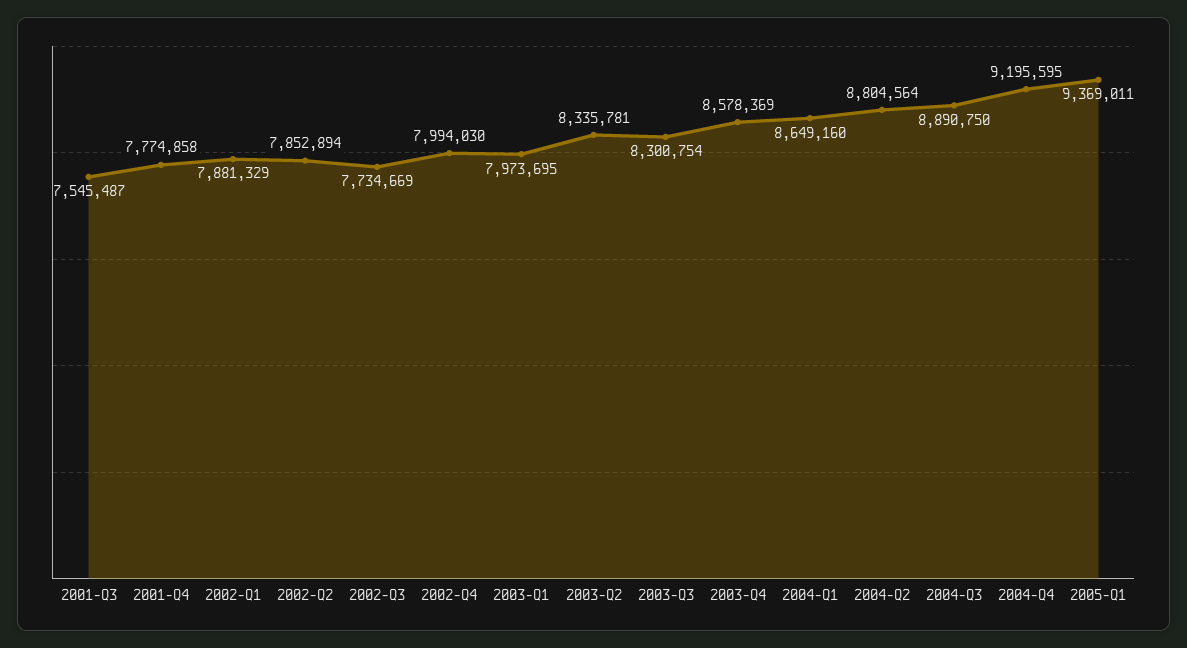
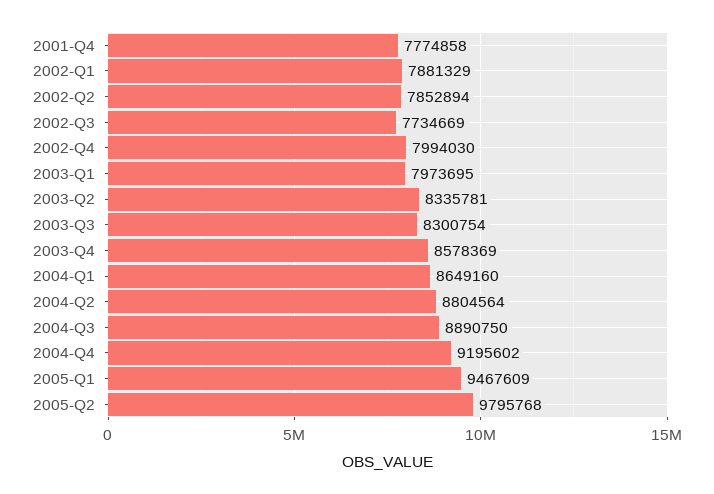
2001-Q3: 7545487 -> none
2004-Q4: 9195595 -> 9195602
2005-Q1: 9369011 -> 9467609
2005-Q2: none -> 9795768

